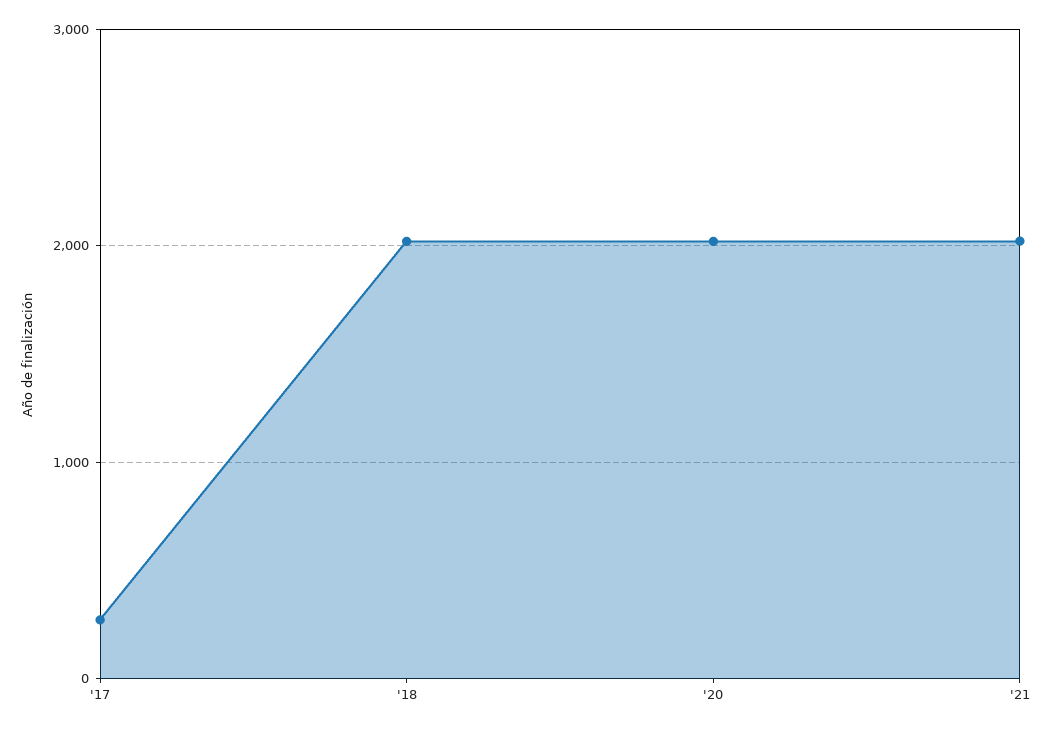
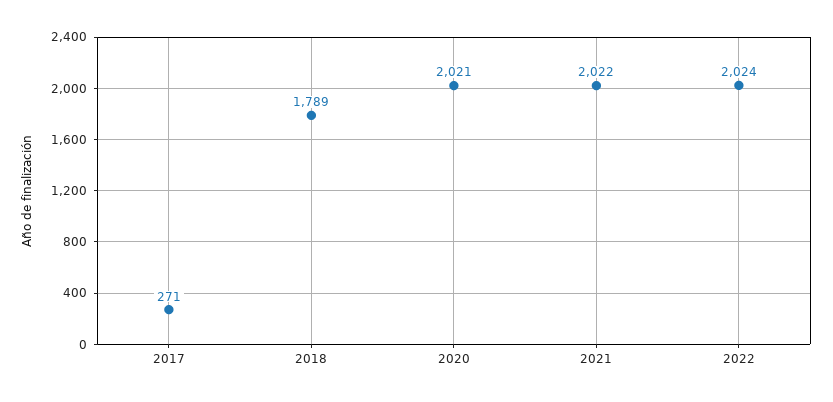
'18: 2000 -> 1789
2022: none -> 2024

